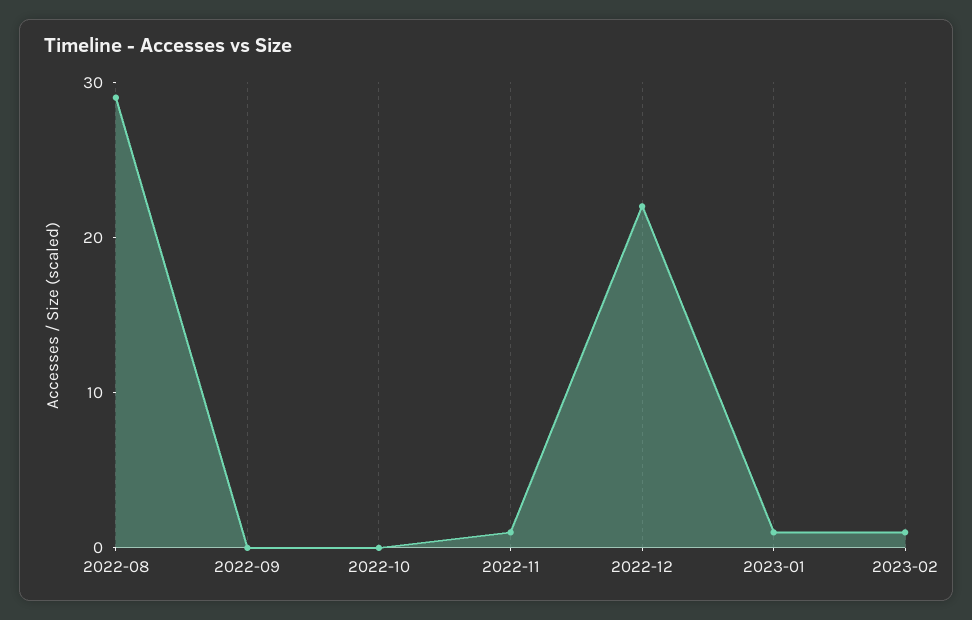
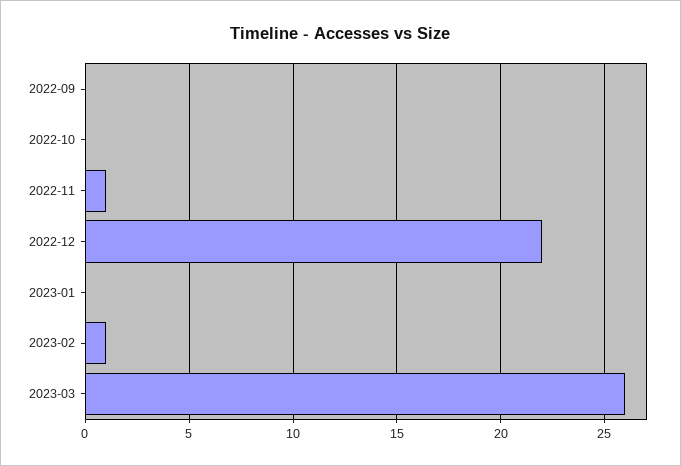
2022-08: 29 -> none
2023-01: 1 -> 0
2023-03: none -> 26

